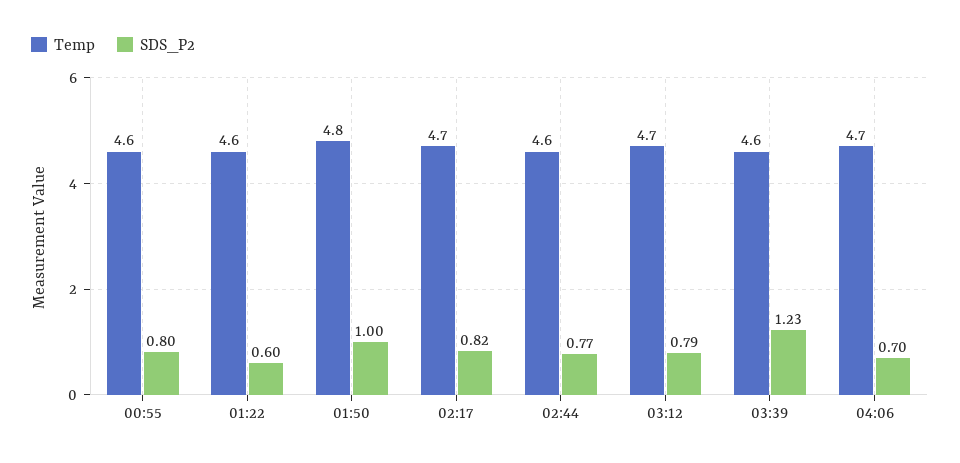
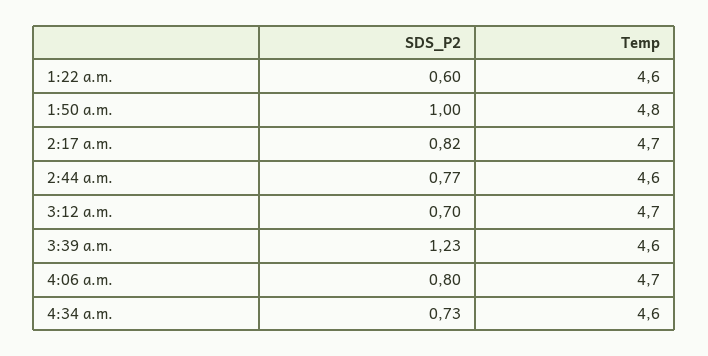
Temp, 00:55: 4.6 -> none
SDS_P2, 00:55: 0.8 -> none
SDS_P2, 03:12: 0.79 -> 0.7
SDS_P2, 04:06: 0.7 -> 0.8
SDS_P2, 4:34 a.m.: none -> 0.73
Temp, 4:34 a.m.: none -> 4.6

